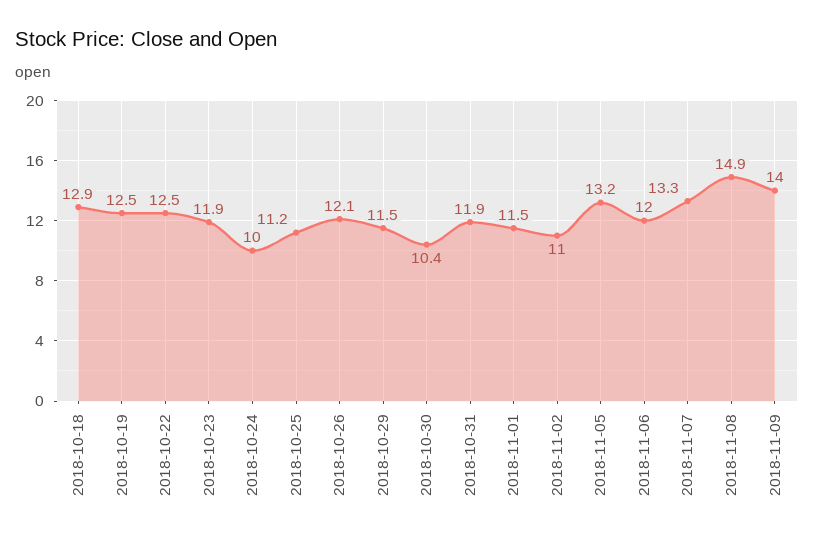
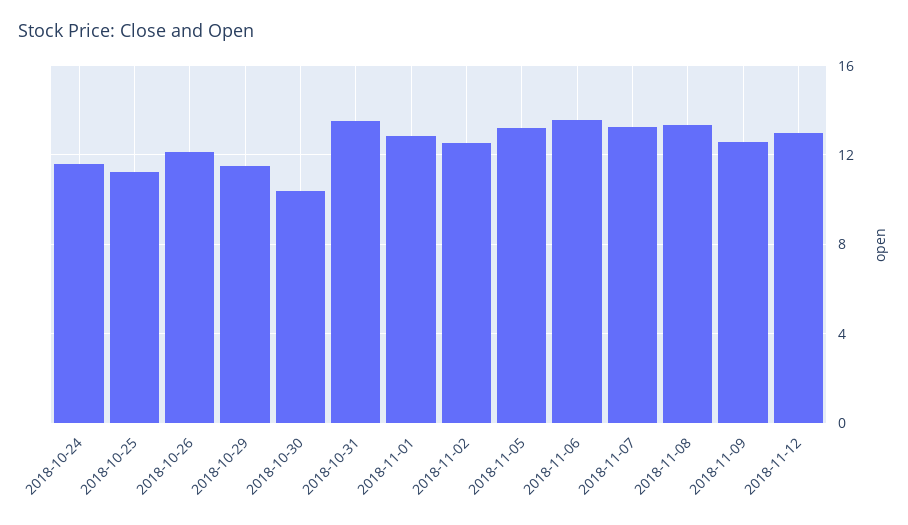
2018-10-18: 12.9 -> none
2018-10-19: 12.5 -> none
2018-10-22: 12.5 -> none
2018-10-23: 11.9 -> none
2018-10-24: 10 -> 11.5
2018-10-31: 11.9 -> 13.5
2018-11-01: 11.5 -> 13
2018-11-02: 11 -> 12.5
2018-11-06: 12 -> 13.5
2018-11-08: 14.9 -> 13.5
2018-11-09: 14 -> 12.5
2018-11-12: none -> 13

